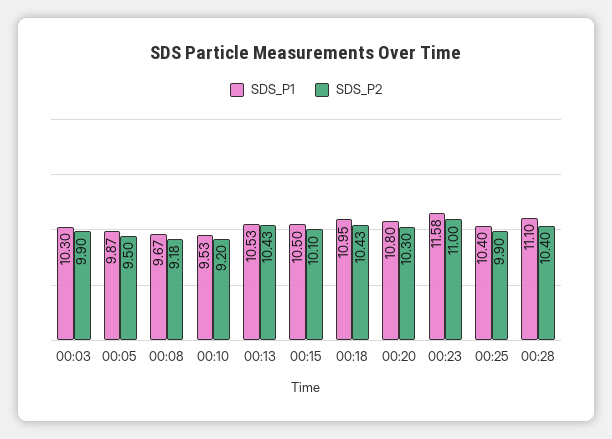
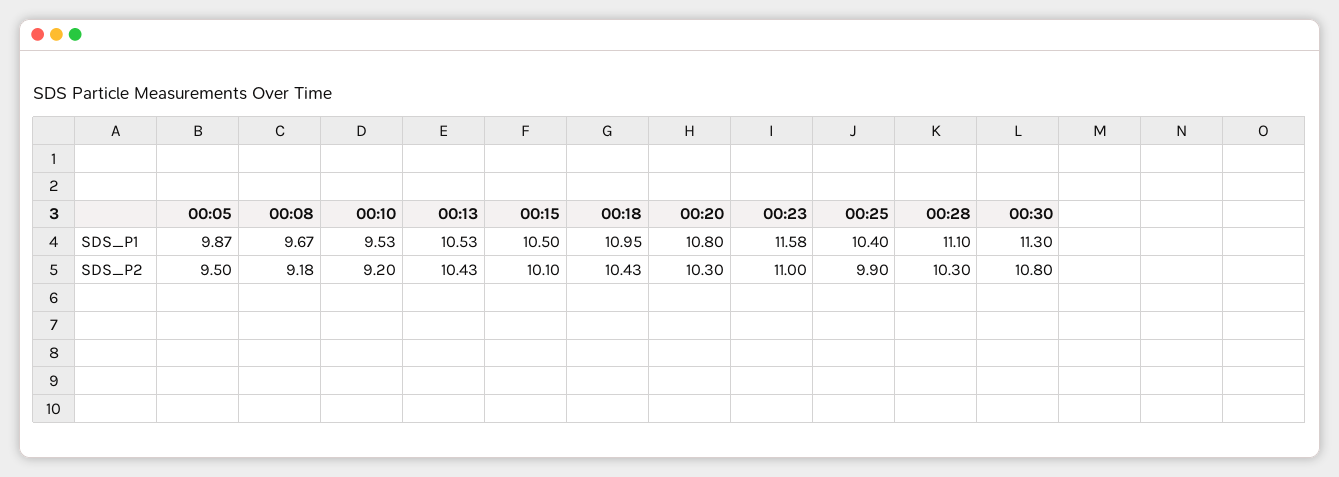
SDS_P1, 00:03: 10.3 -> none
SDS_P2, 00:03: 9.9 -> none
SDS_P2, 00:28: 10.4 -> 10.3
SDS_P1, 00:30: none -> 11.3
SDS_P2, 00:30: none -> 10.8

